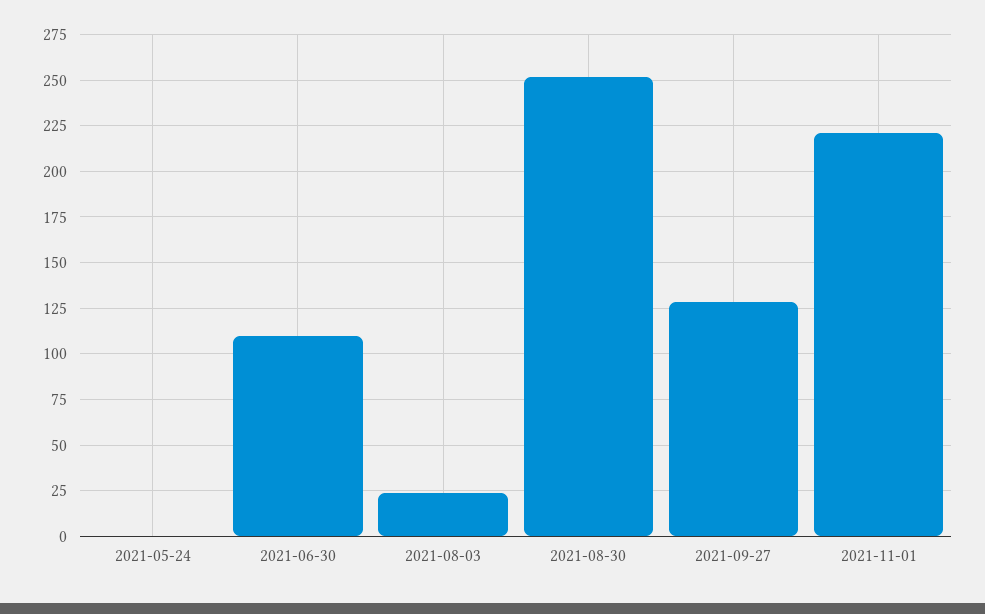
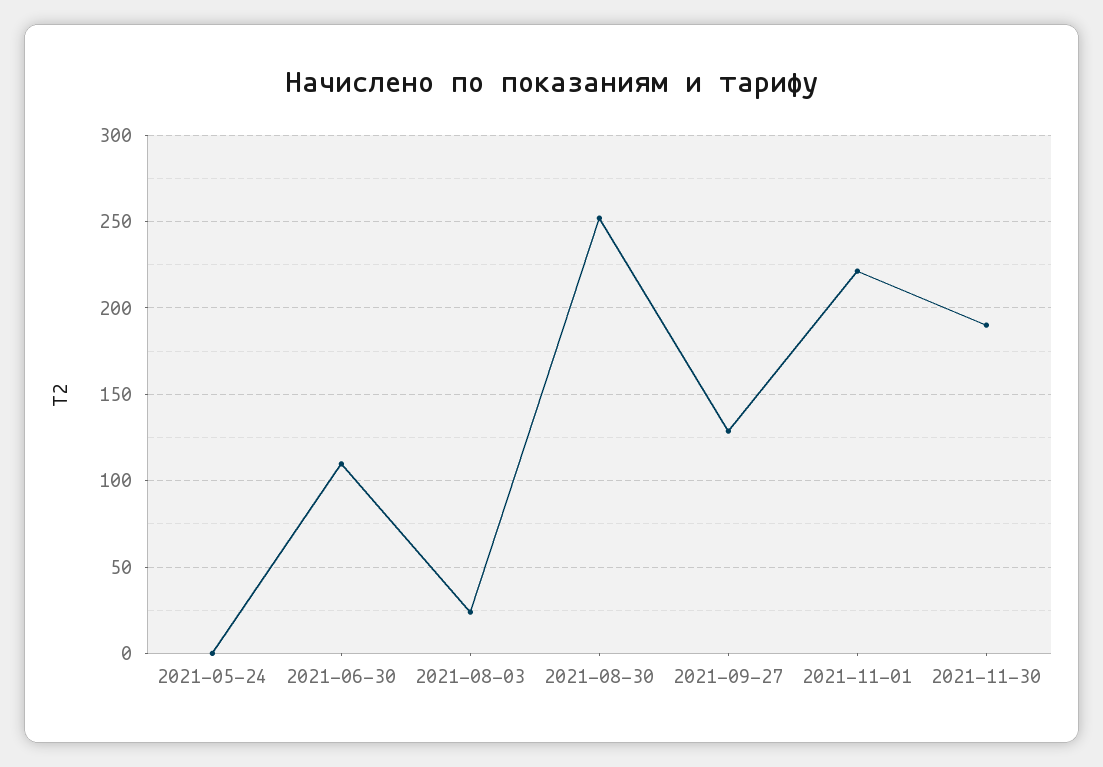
2021-11-30: none -> 190

